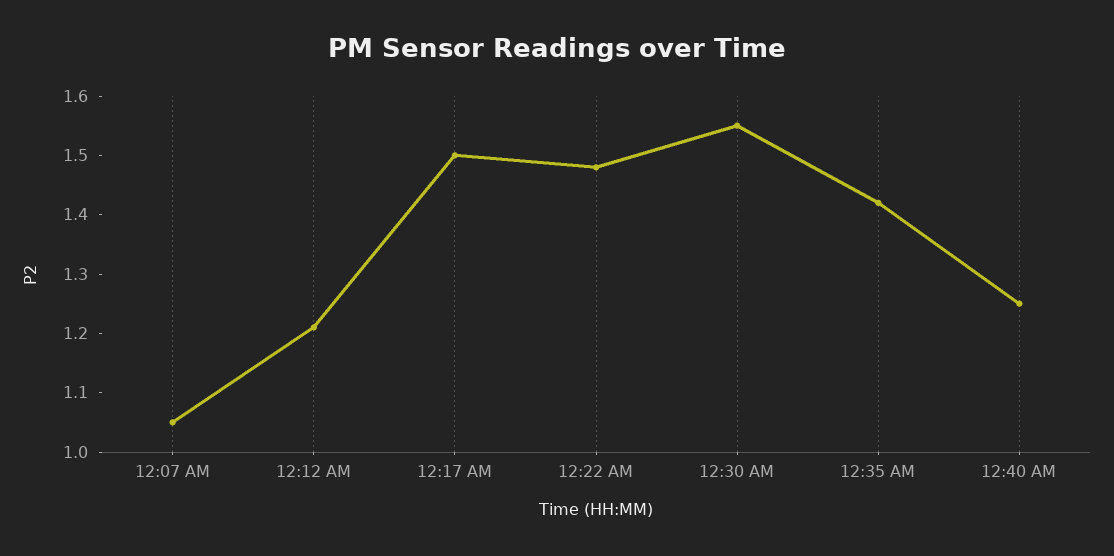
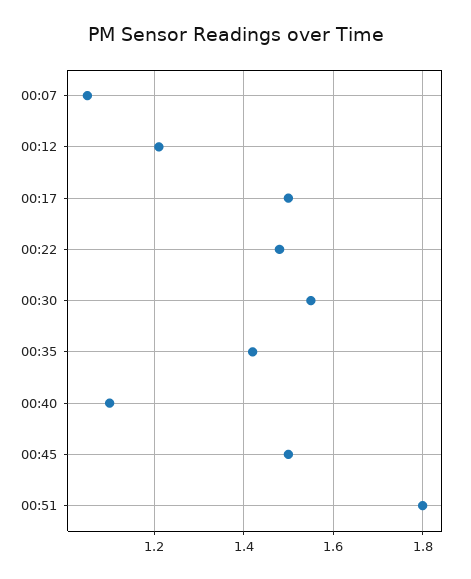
12:40 AM: 1.25 -> 1.1
00:45: none -> 1.5
00:51: none -> 1.8

